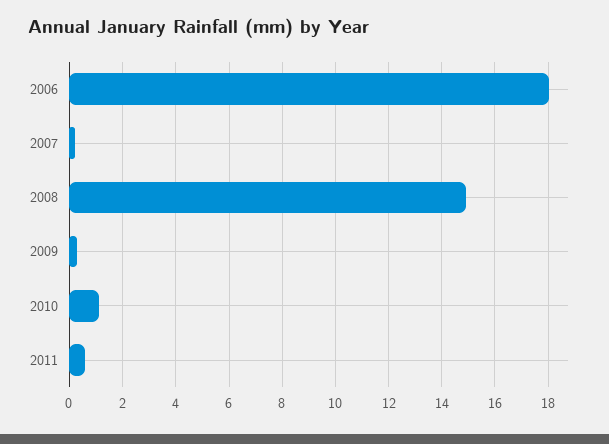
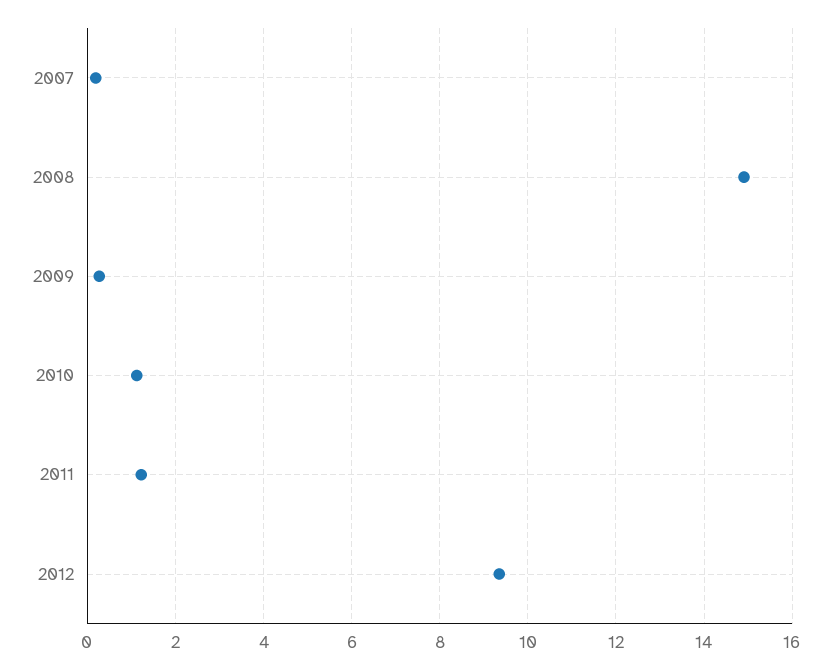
2006: 18 -> none
2011: 0.5 -> 1.2
2012: none -> 9.4

